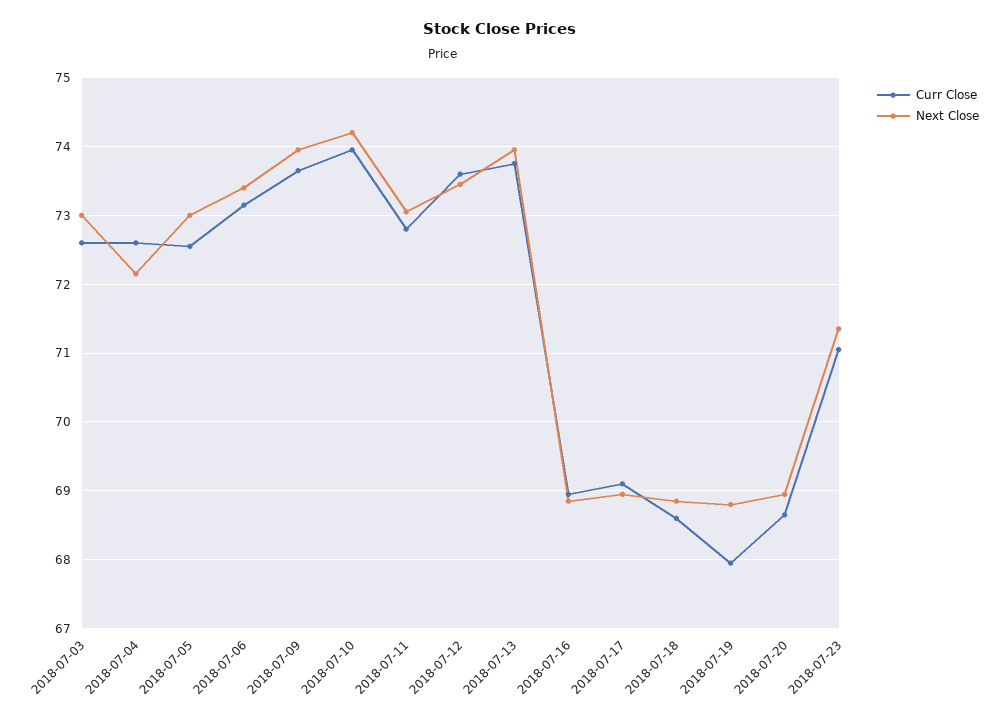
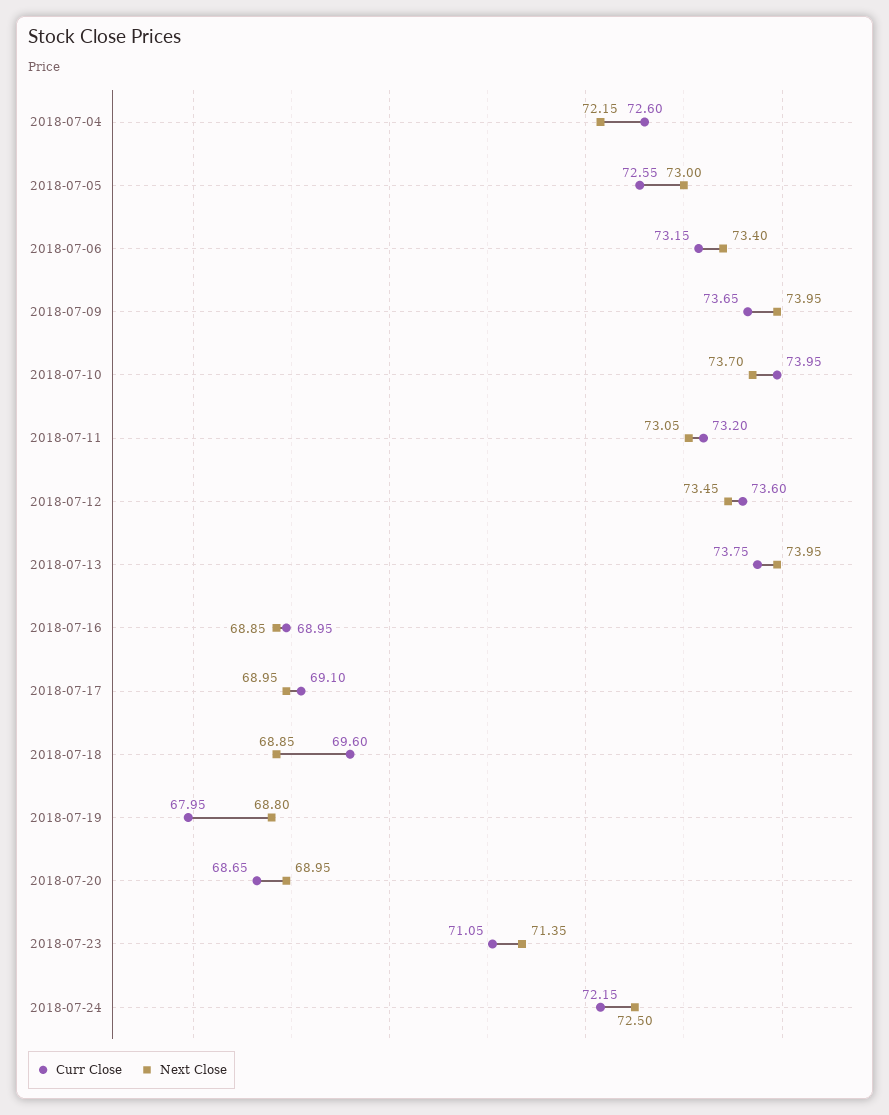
Curr Close, 2018-07-03: 72.6 -> none
Next Close, 2018-07-03: 73 -> none
Next Close, 2018-07-10: 74.2 -> 73.7
Curr Close, 2018-07-11: 72.8 -> 73.2
Curr Close, 2018-07-18: 68.6 -> 69.6
Curr Close, 2018-07-24: none -> 72.15
Next Close, 2018-07-24: none -> 72.5

